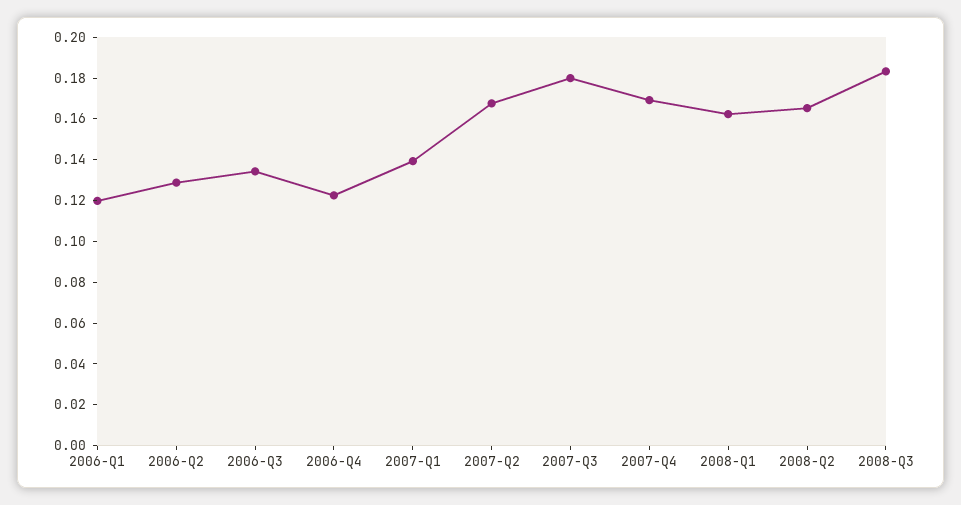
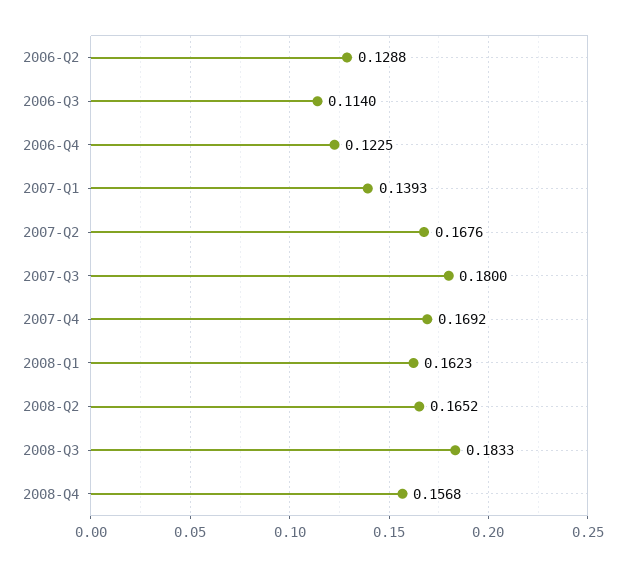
2006-Q1: 0.12 -> none
2006-Q3: 0.135 -> 0.114
2008-Q4: none -> 0.1568

